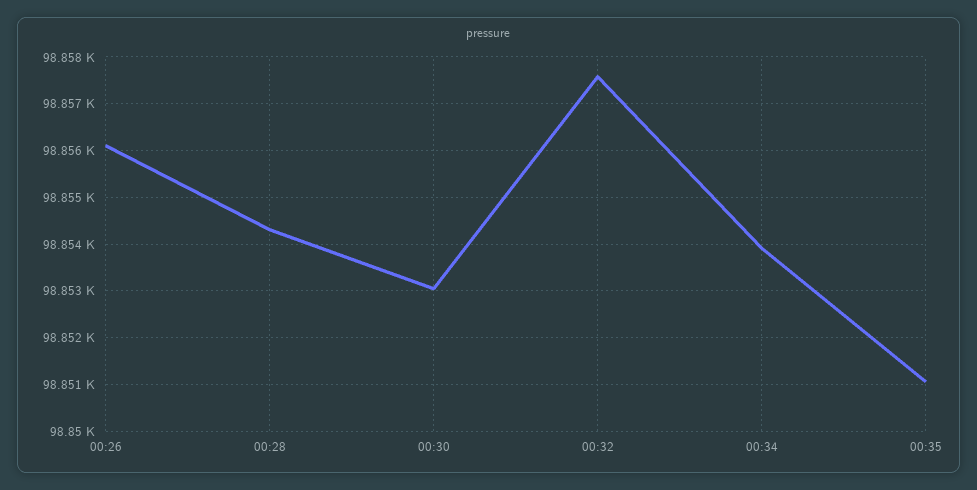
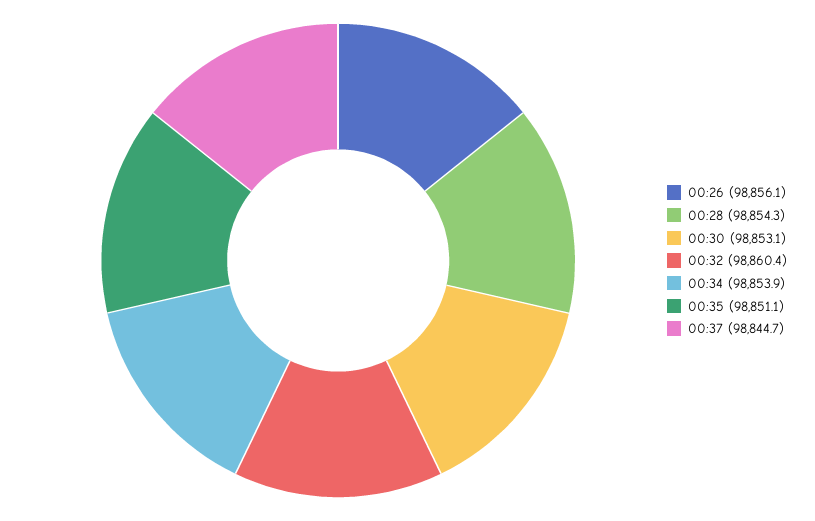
00:32: 98857.6 -> 98860.4
00:37: none -> 98844.7

